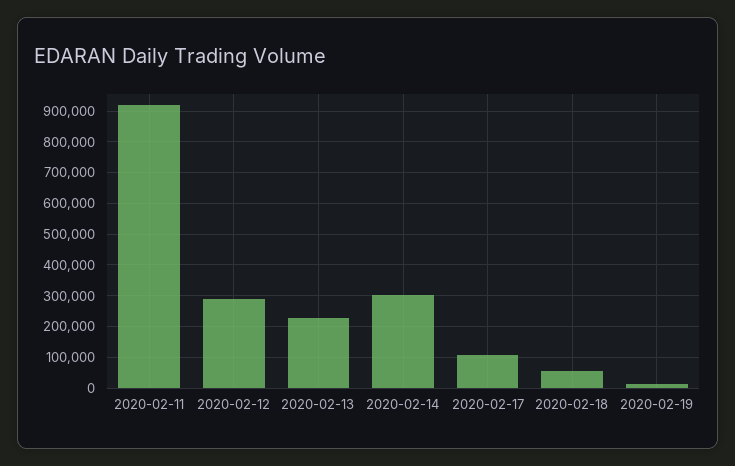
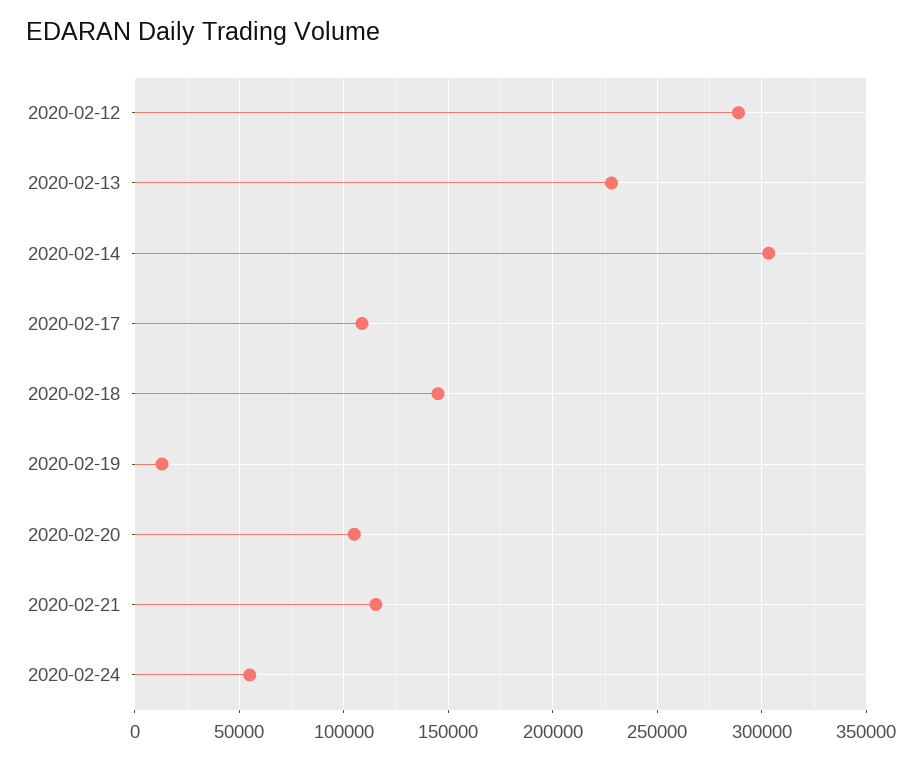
2020-02-11: 920000 -> none
2020-02-18: 60000 -> 145000
2020-02-20: none -> 105000
2020-02-21: none -> 115000
2020-02-24: none -> 55000

